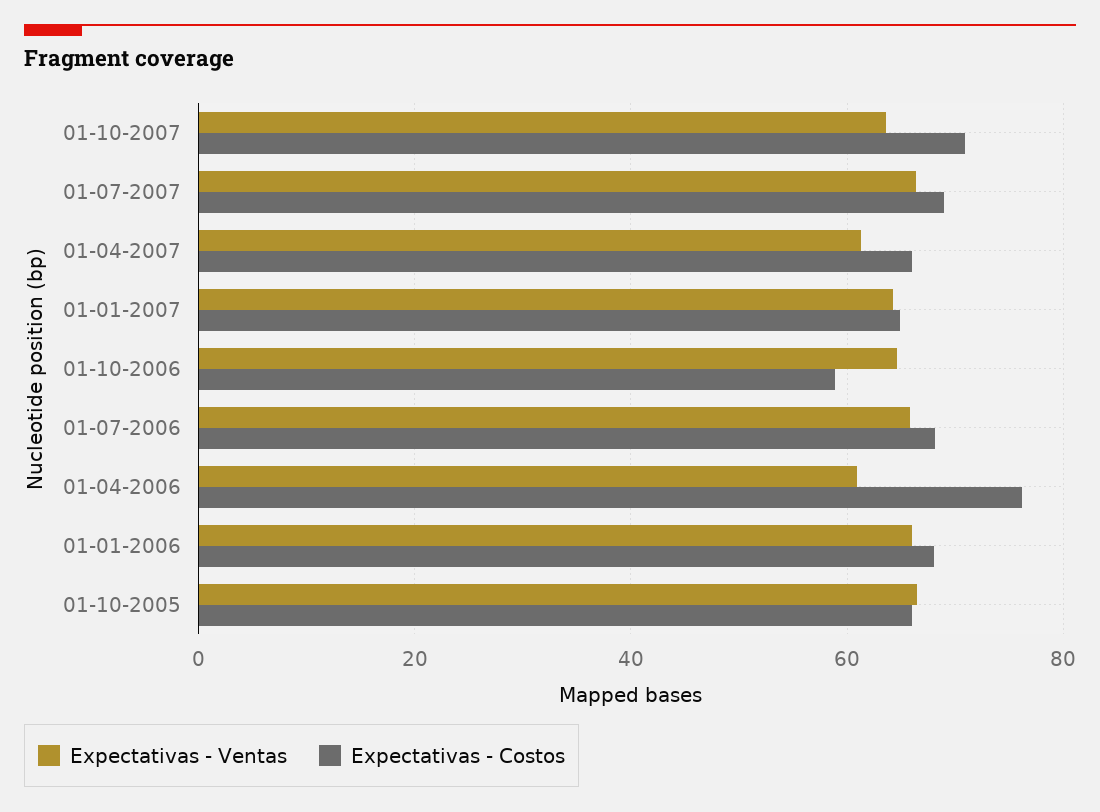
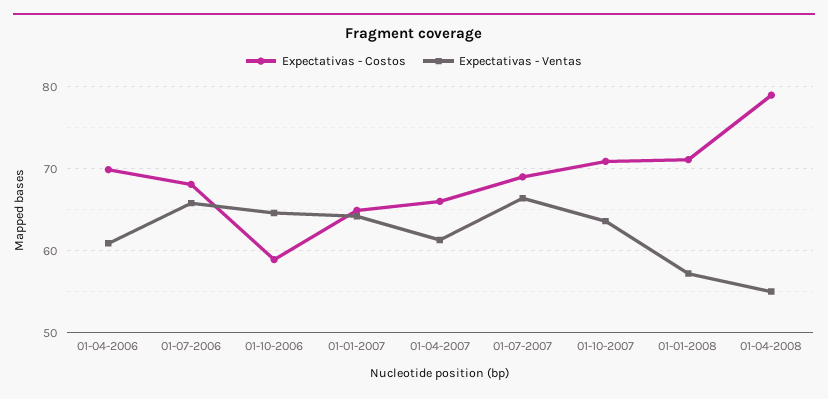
Expectativas - Costos, 01-04-2006: 76 -> 70
Expectativas - Ventas, 01-01-2006: 66 -> none
Expectativas - Costos, 01-01-2006: 68 -> none
Expectativas - Ventas, 01-10-2005: 66 -> none
Expectativas - Costos, 01-10-2005: 66 -> none
Expectativas - Costos, 01-01-2008: none -> 71
Expectativas - Ventas, 01-01-2008: none -> 57
Expectativas - Costos, 01-04-2008: none -> 79
Expectativas - Ventas, 01-04-2008: none -> 55

